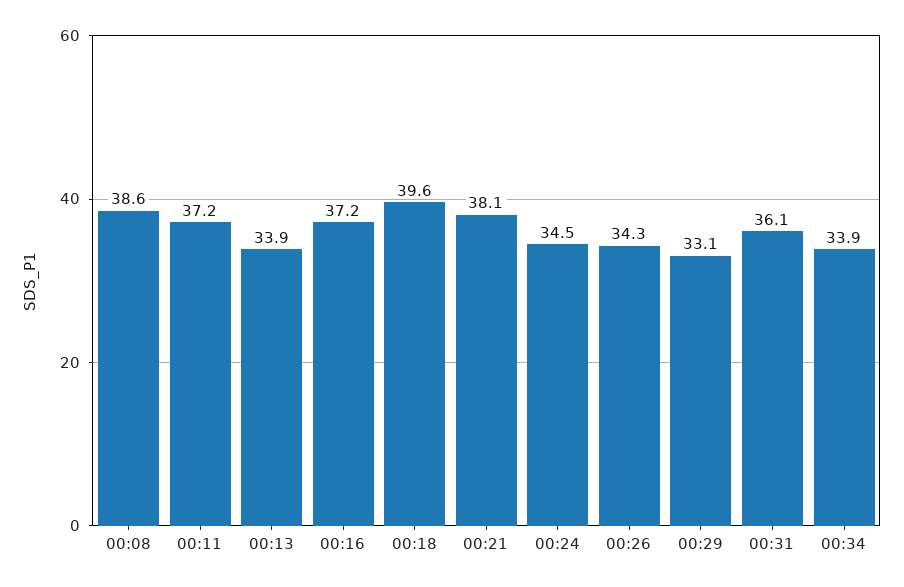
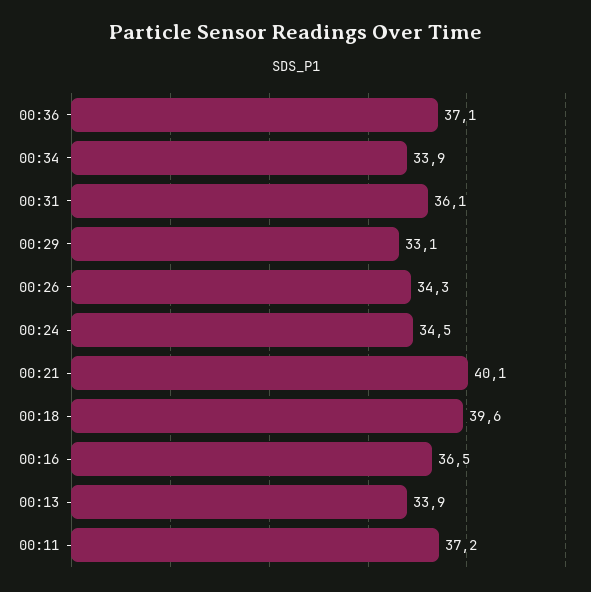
00:08: 38.6 -> none
00:16: 37.2 -> 36.5
00:21: 38.1 -> 40.1
00:36: none -> 37.1

